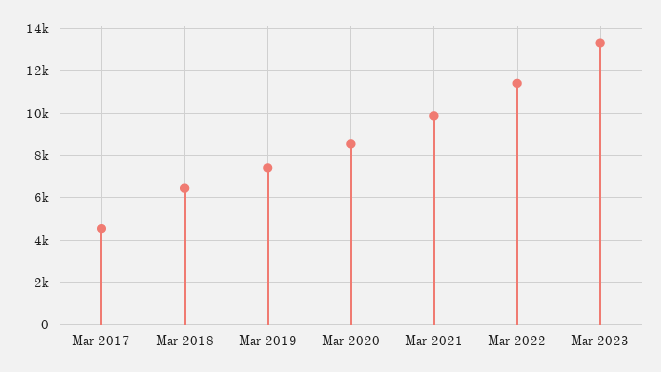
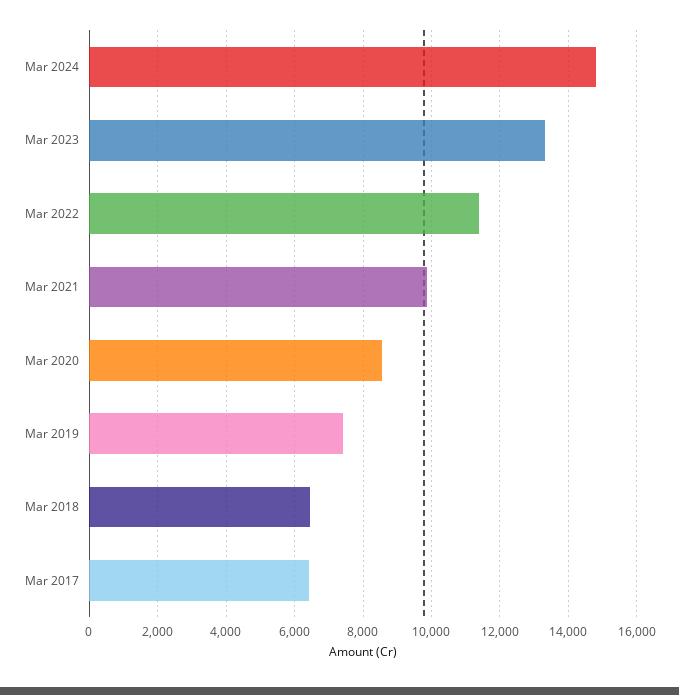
Mar 2017: 4500 -> 6400
Mar 2024: none -> 14800

